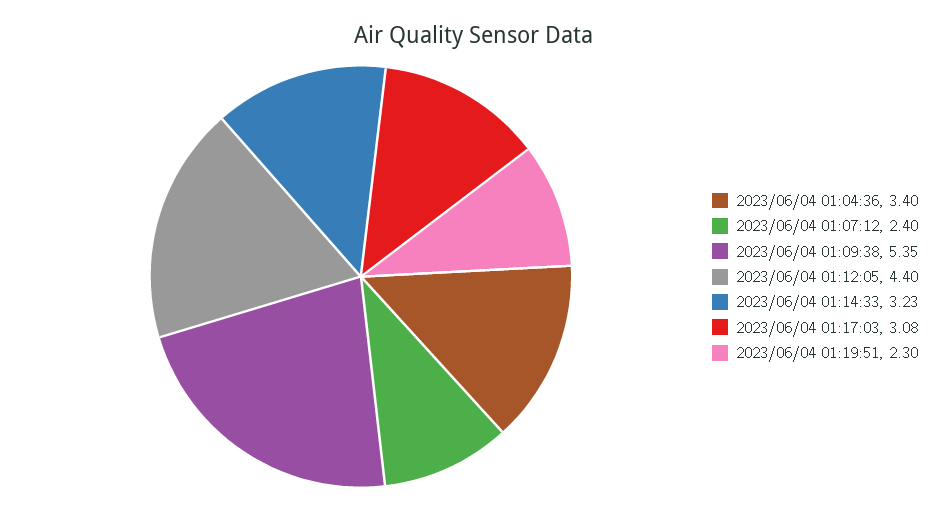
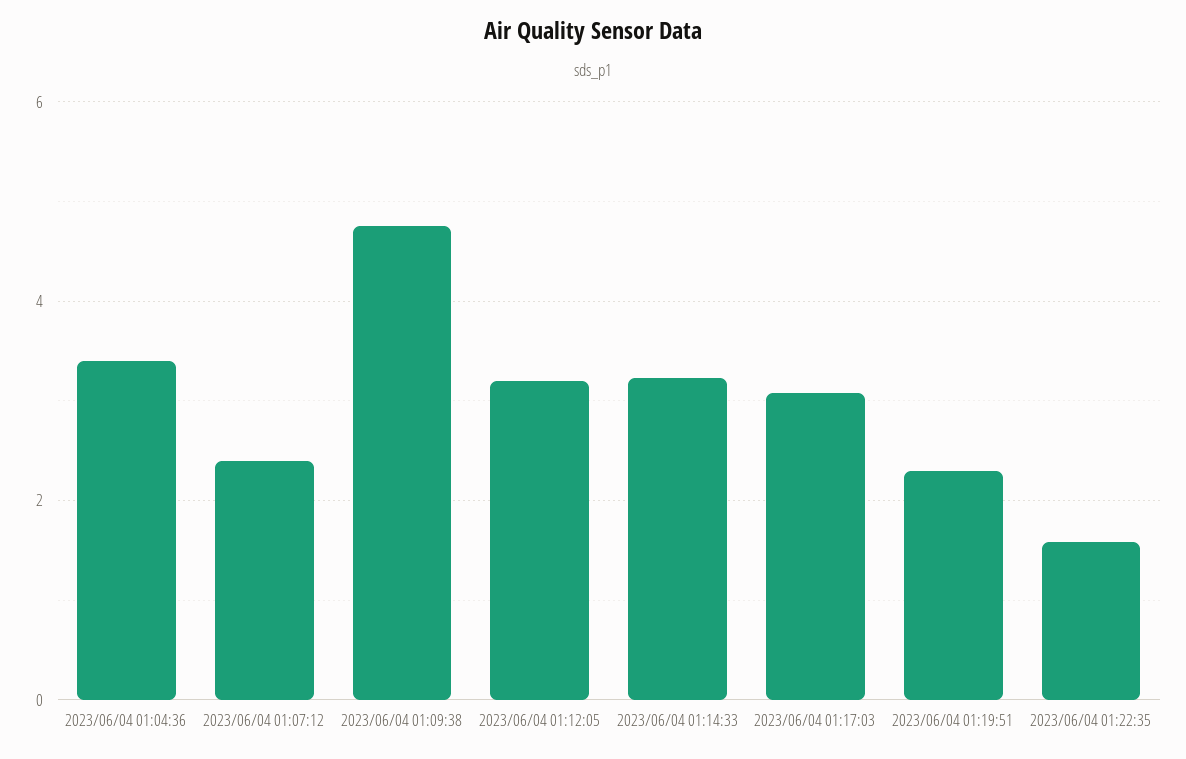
2023/06/04 01:09:38: 5.35 -> 4.8
2023/06/04 01:12:05: 4.4 -> 3.2
2023/06/04 01:22:35: none -> 1.6

